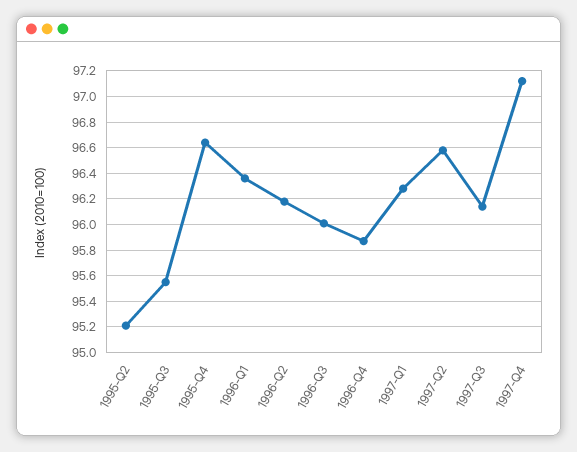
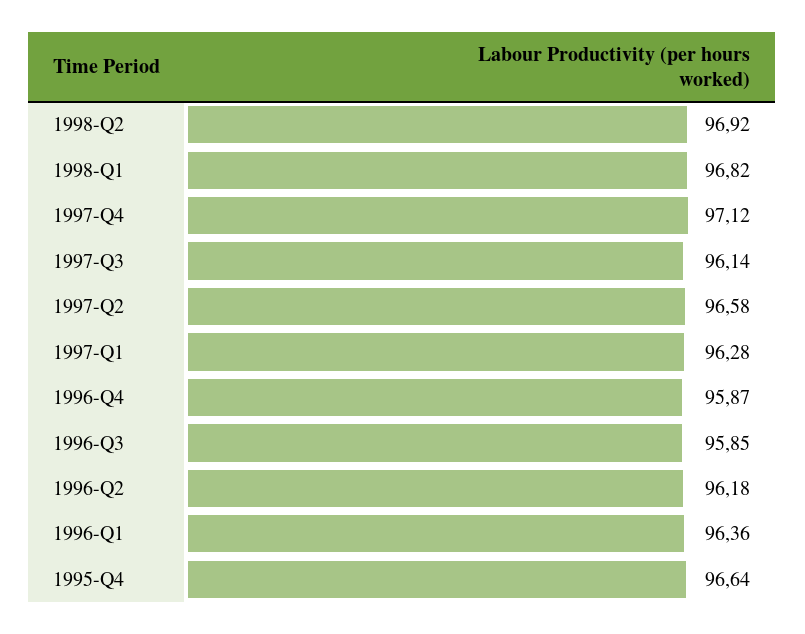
1995-Q2: 95.2 -> none
1995-Q3: 95.55 -> none
1996-Q3: 96 -> 95.85
1998-Q2: none -> 96.92
1998-Q1: none -> 96.82

